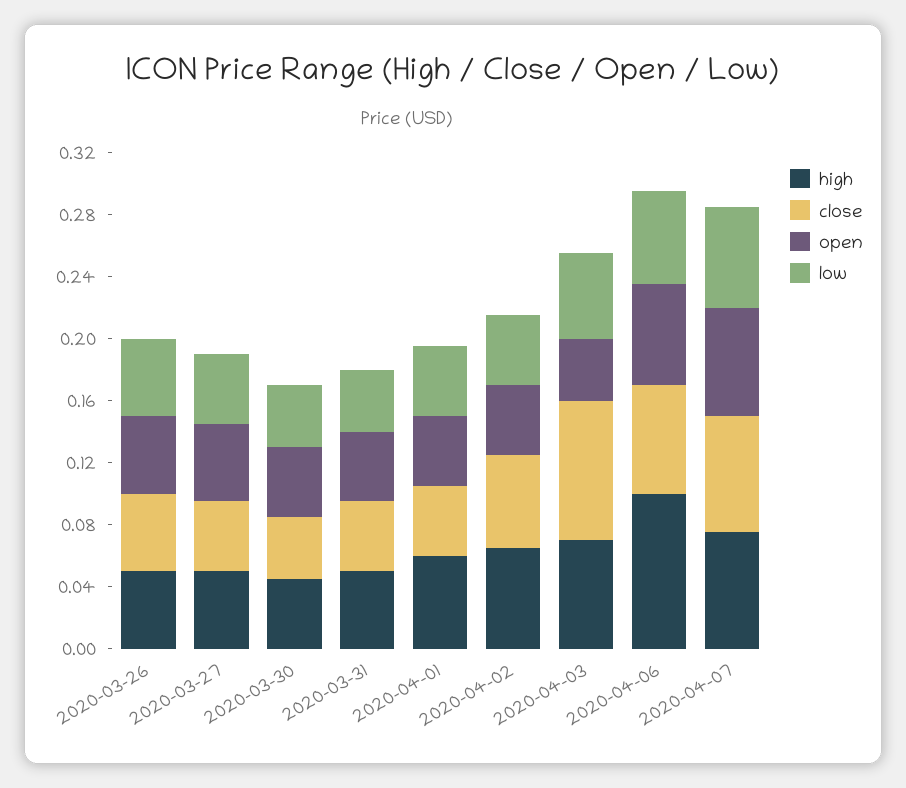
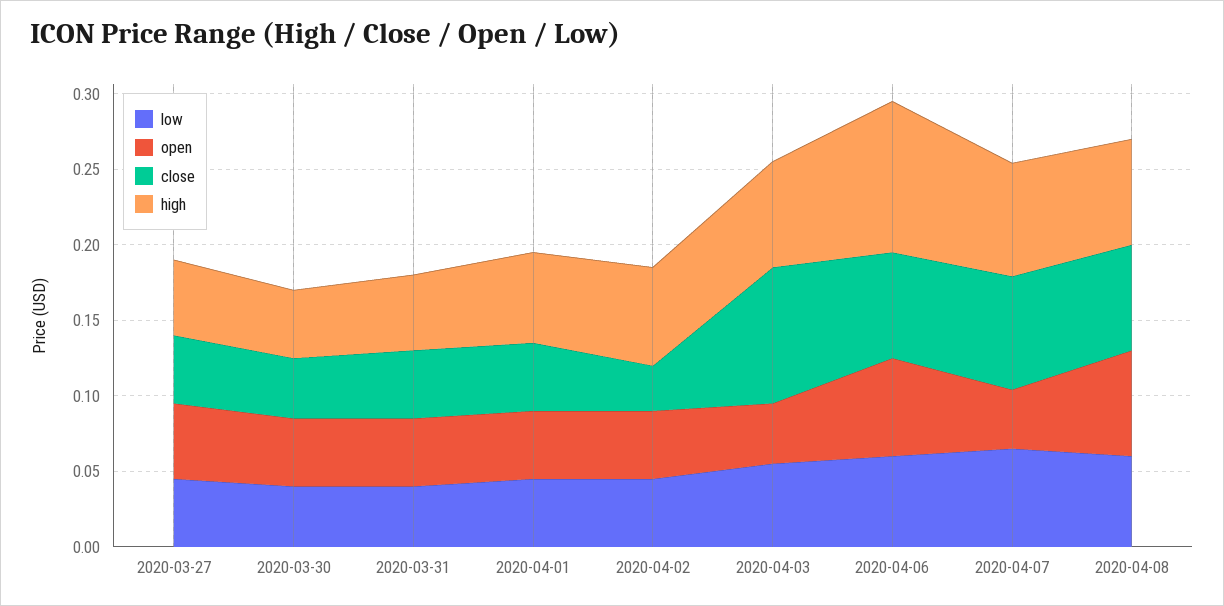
high, 2020-03-26: 0.05 -> none
close, 2020-03-26: 0.05 -> none
open, 2020-03-26: 0.05 -> none
low, 2020-03-26: 0.05 -> none
close, 2020-04-02: 0.06 -> 0.03
open, 2020-04-07: 0.07 -> 0.04
low, 2020-04-08: none -> 0.06
open, 2020-04-08: none -> 0.07
close, 2020-04-08: none -> 0.07
high, 2020-04-08: none -> 0.07

